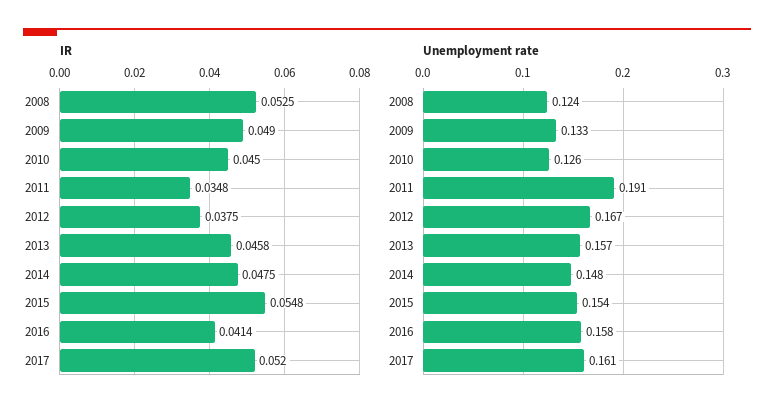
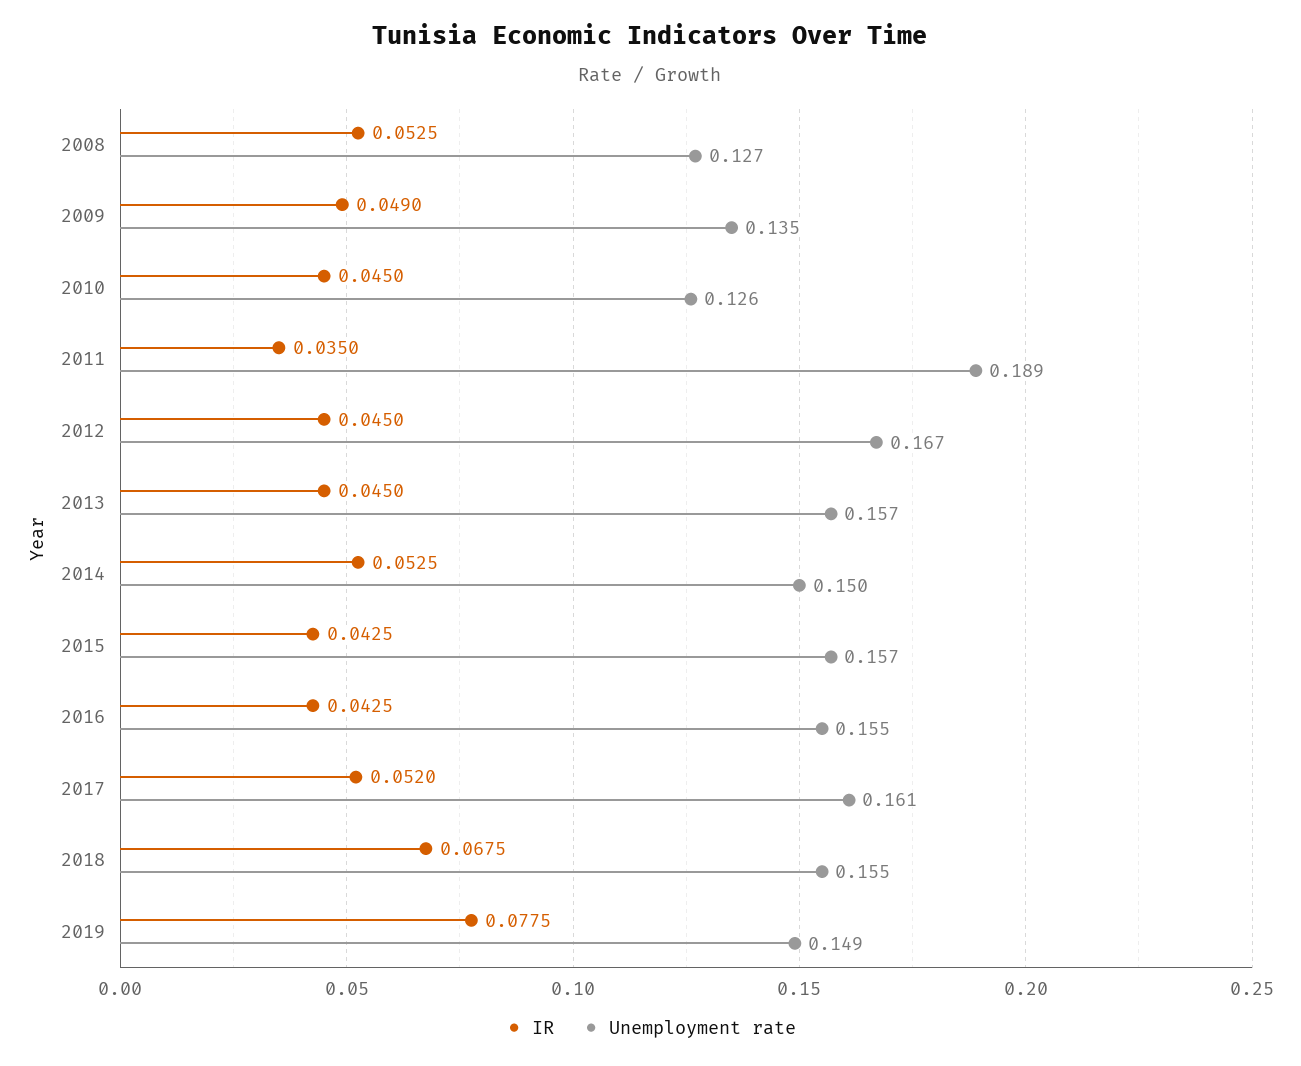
IR, 2011: 0.0348 -> 0.035
IR, 2012: 0.0375 -> 0.045
IR, 2013: 0.0458 -> 0.045
IR, 2014: 0.0475 -> 0.0525
IR, 2015: 0.0548 -> 0.0425
IR, 2016: 0.0414 -> 0.0425
Unemployment rate, 2008: 0.124 -> 0.127
Unemployment rate, 2009: 0.133 -> 0.135
Unemployment rate, 2011: 0.191 -> 0.189
Unemployment rate, 2014: 0.148 -> 0.15
Unemployment rate, 2015: 0.154 -> 0.157
Unemployment rate, 2016: 0.158 -> 0.155
IR, 2018: none -> 0.0675
Unemployment rate, 2018: none -> 0.155
IR, 2019: none -> 0.0775
Unemployment rate, 2019: none -> 0.149

